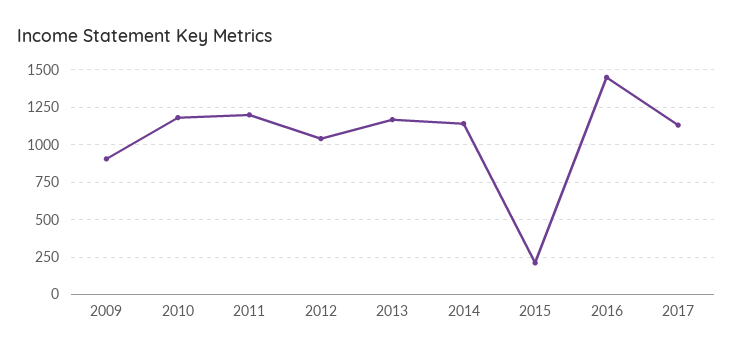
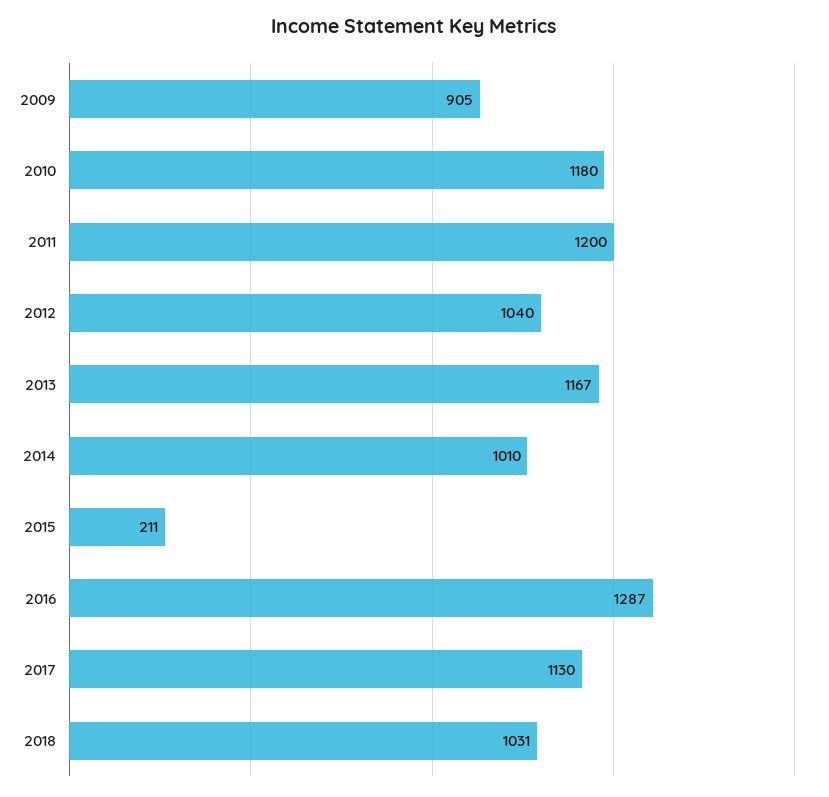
2014: 1150 -> 1010
2016: 1450 -> 1287
2018: none -> 1031

